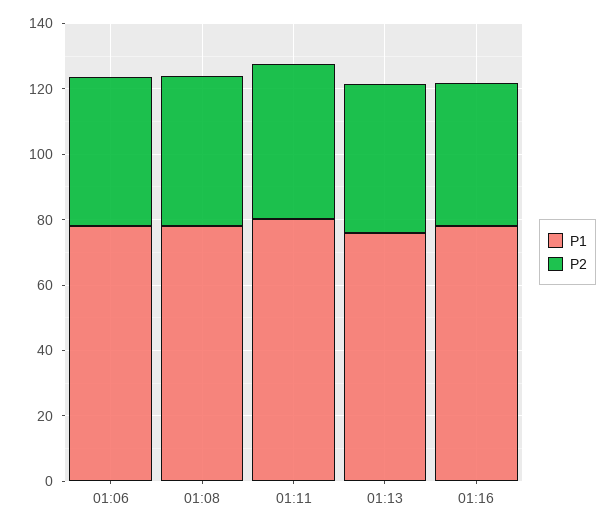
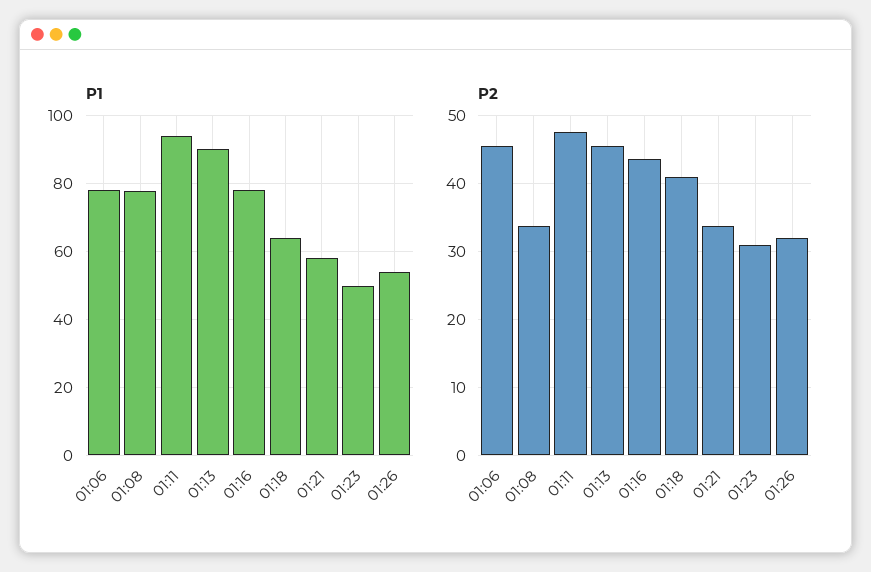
P2, 01:08: 45 -> 34
P1, 01:11: 80 -> 94
P1, 01:13: 75 -> 90
P1, 01:18: none -> 64
P1, 01:21: none -> 58
P1, 01:23: none -> 50
P1, 01:26: none -> 54
P2, 01:18: none -> 41
P2, 01:21: none -> 34
P2, 01:23: none -> 31
P2, 01:26: none -> 32

